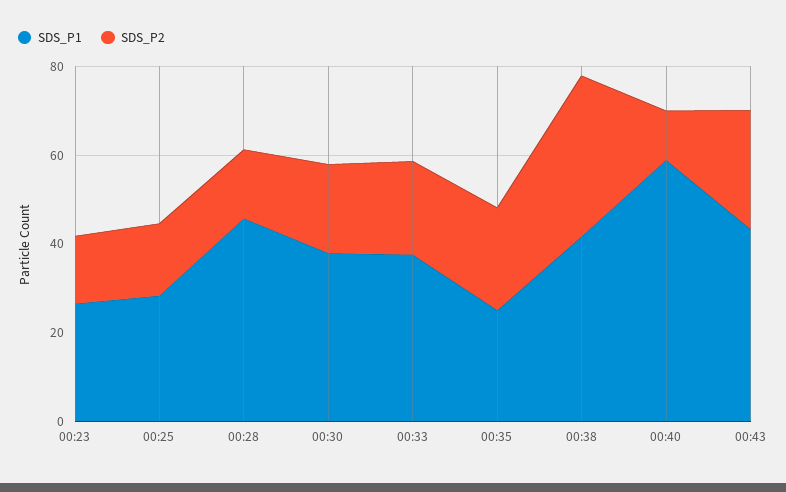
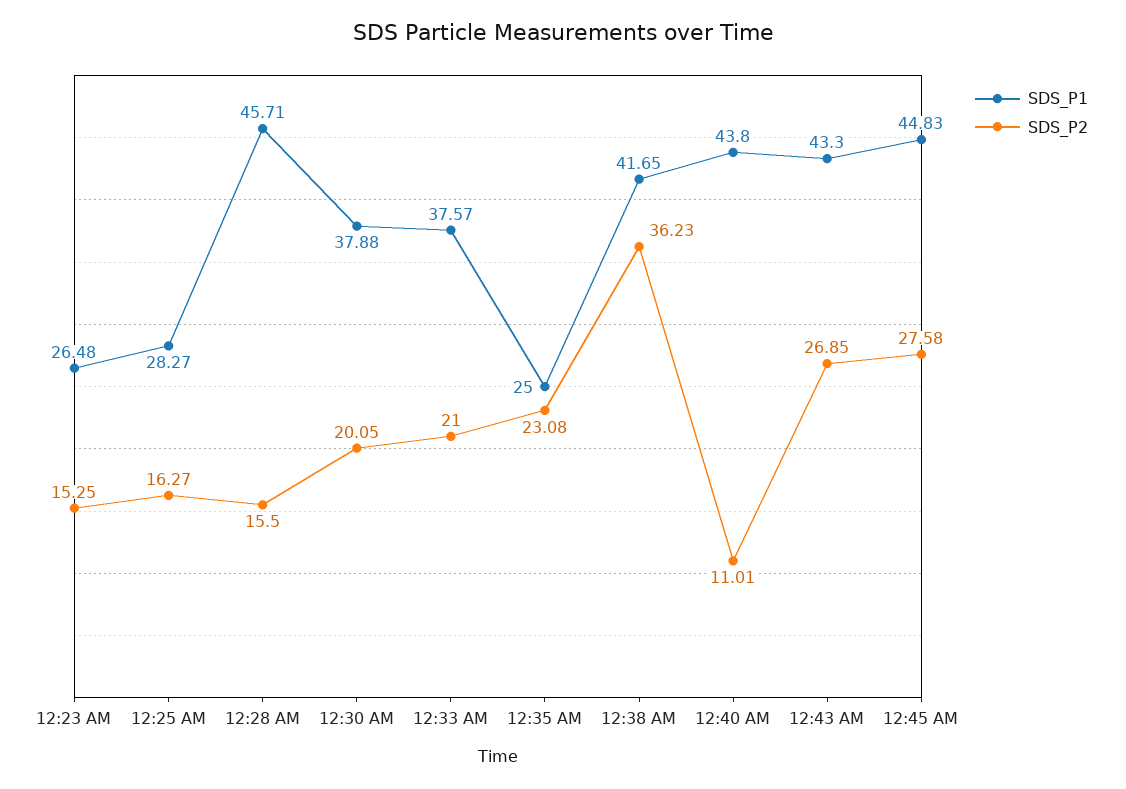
SDS_P1, 00:40: 60 -> 43.8
SDS_P1, 12:45 AM: none -> 44.83
SDS_P2, 12:45 AM: none -> 27.58

